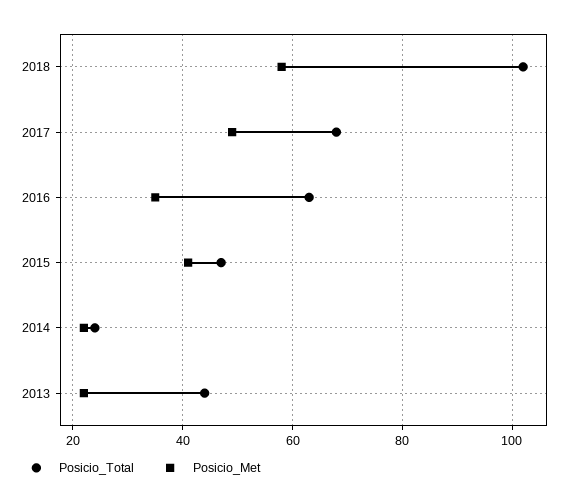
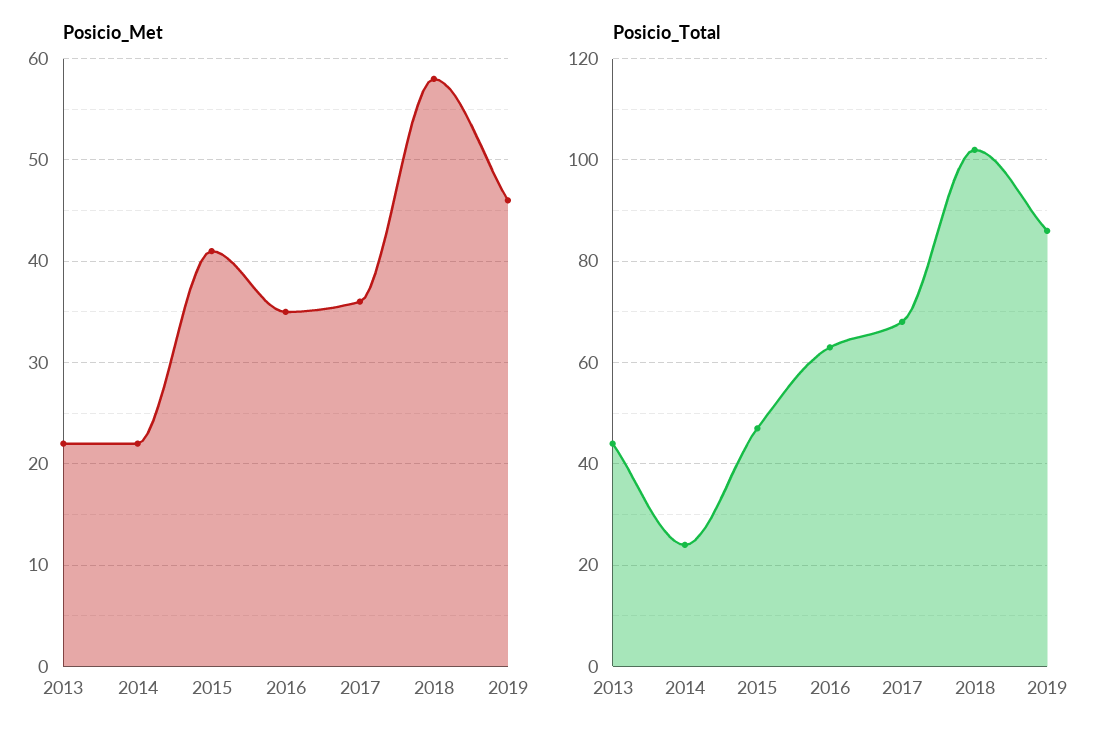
Posicio_Met, 2017: 50 -> 36
Posicio_Met, 2019: none -> 46
Posicio_Total, 2019: none -> 85

